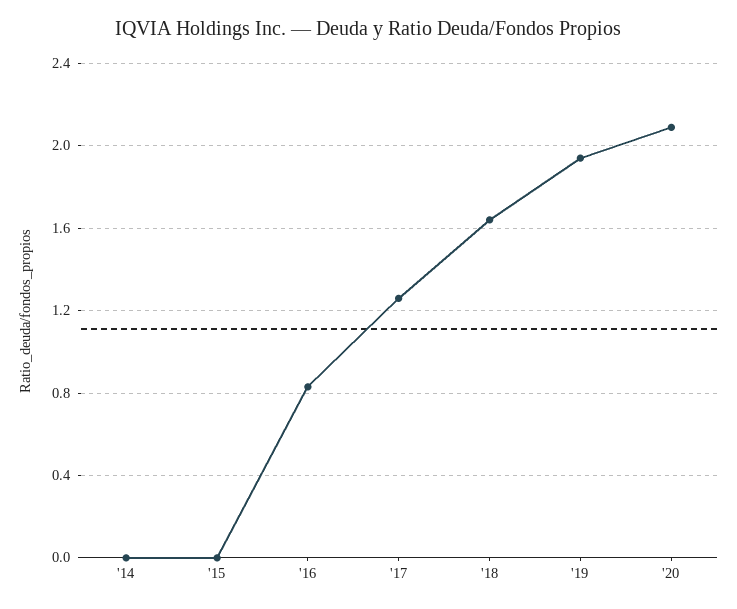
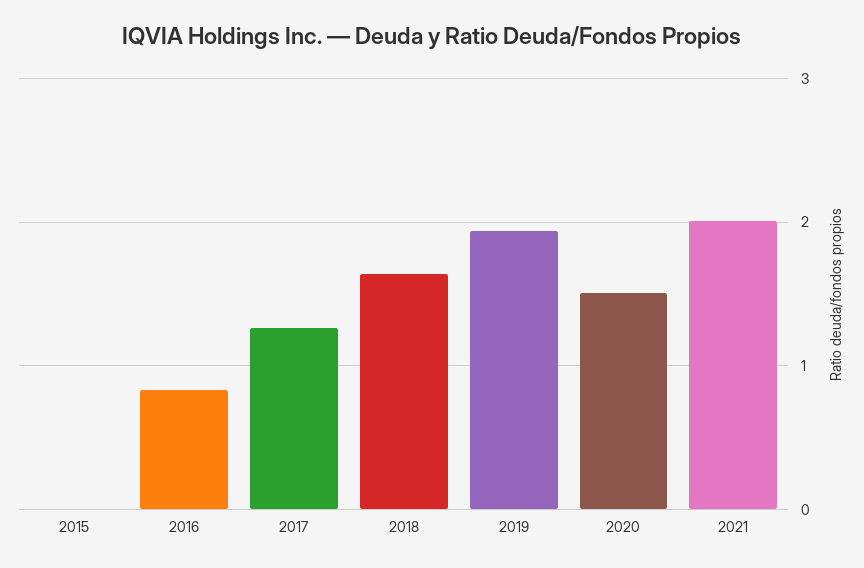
'14: 0 -> none
'20: 2.1 -> 1.5
2021: none -> 2

